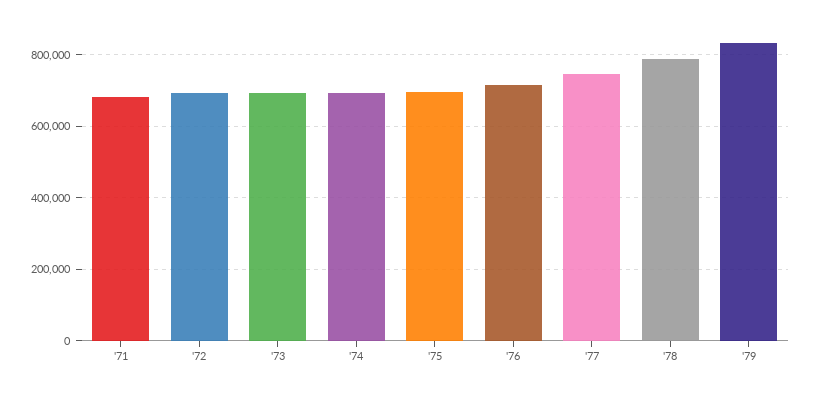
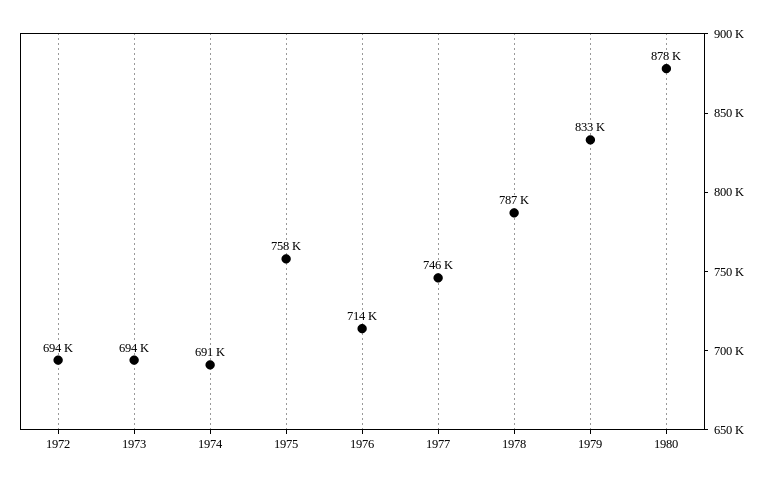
'71: 680000 -> none
'75: 700000 -> 758000
1980: none -> 878000

